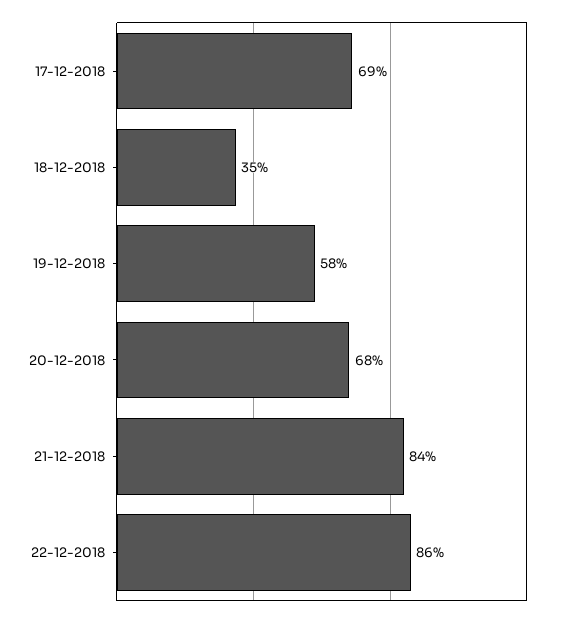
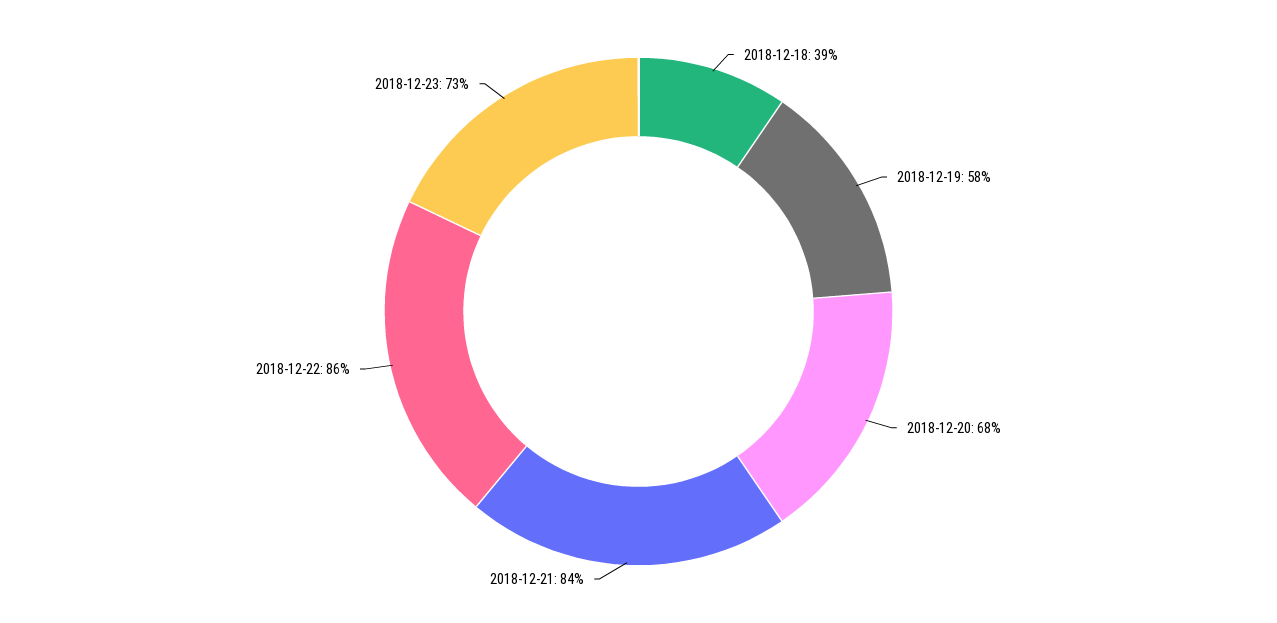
17-12-2018: 69 -> none
18-12-2018: 35 -> 39
2018-12-23: none -> 73

